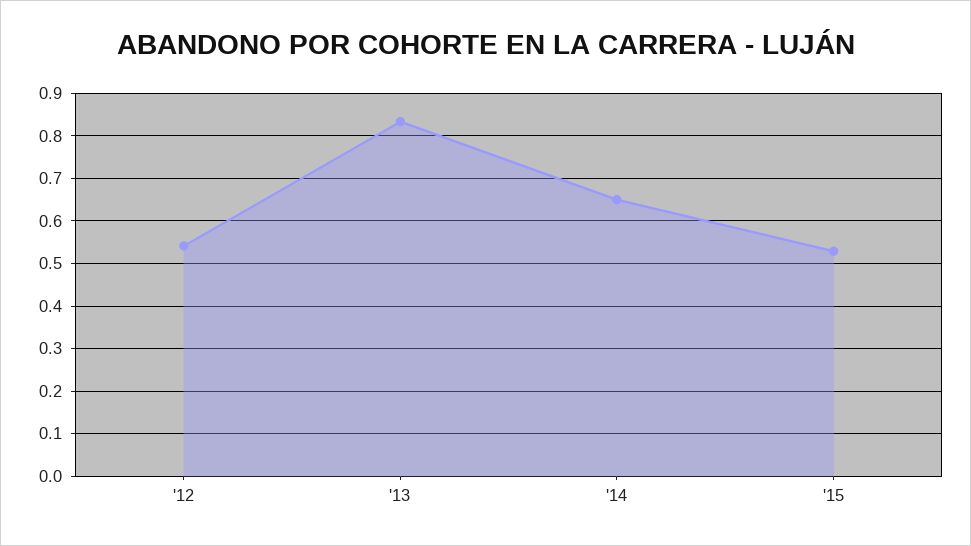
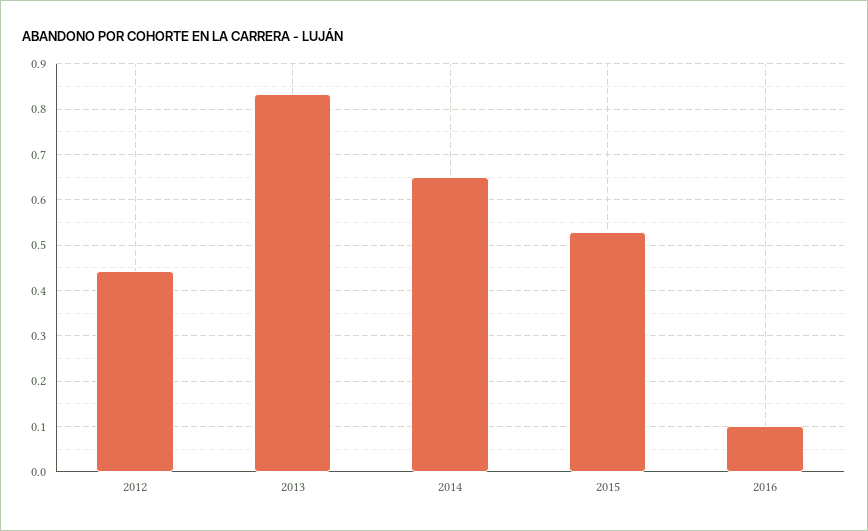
'12: 0.54 -> 0.44
2016: none -> 0.1

